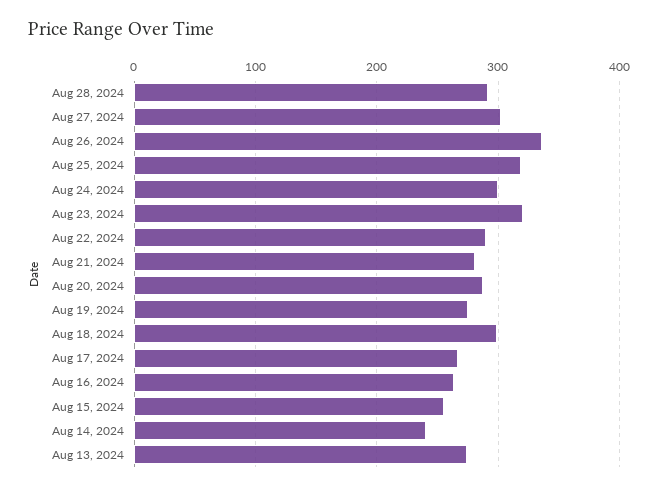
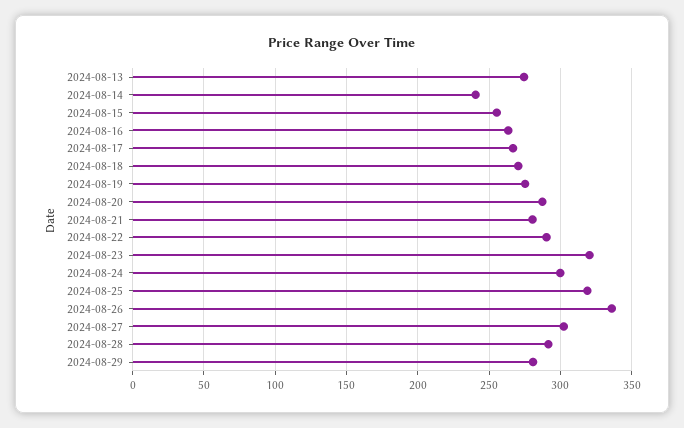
Aug 18, 2024: 300 -> 270
2024-08-29: none -> 280

